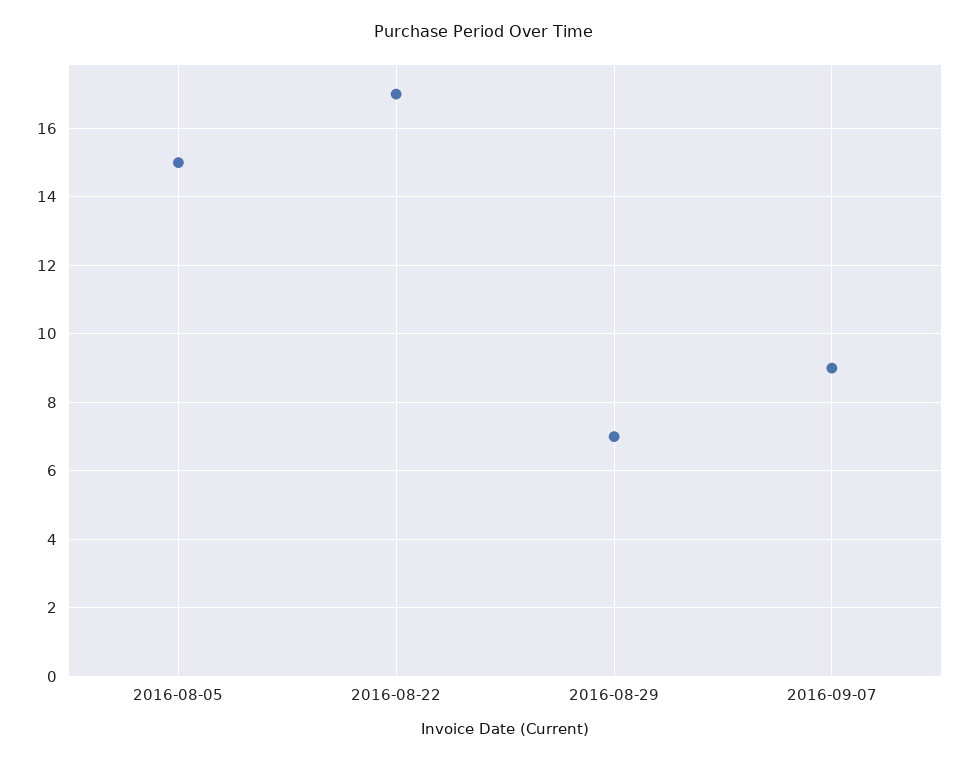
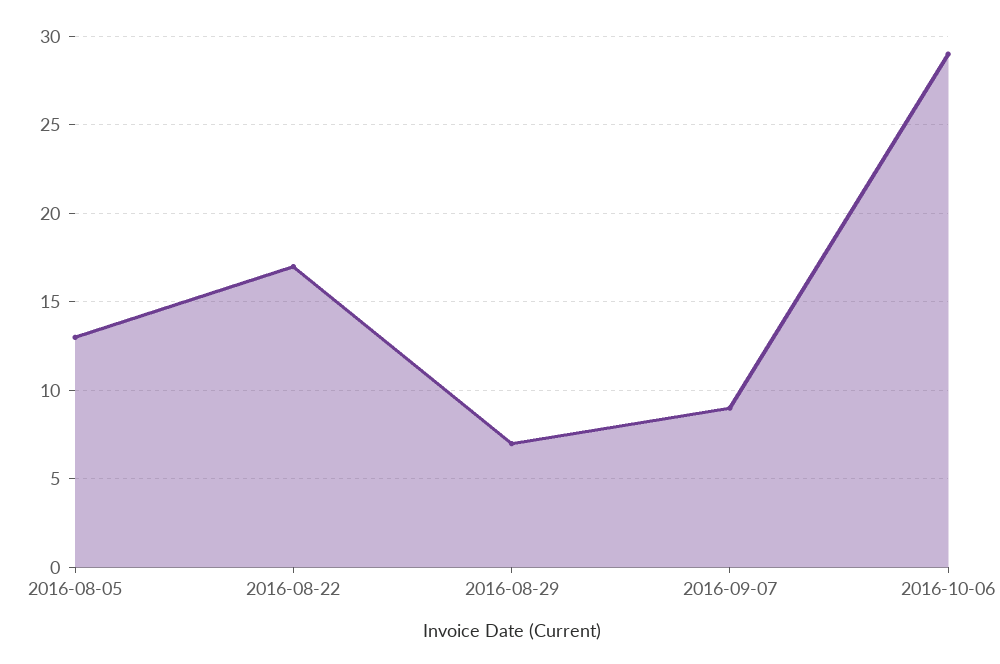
2016-08-05: 15 -> 13
2016-10-06: none -> 29

